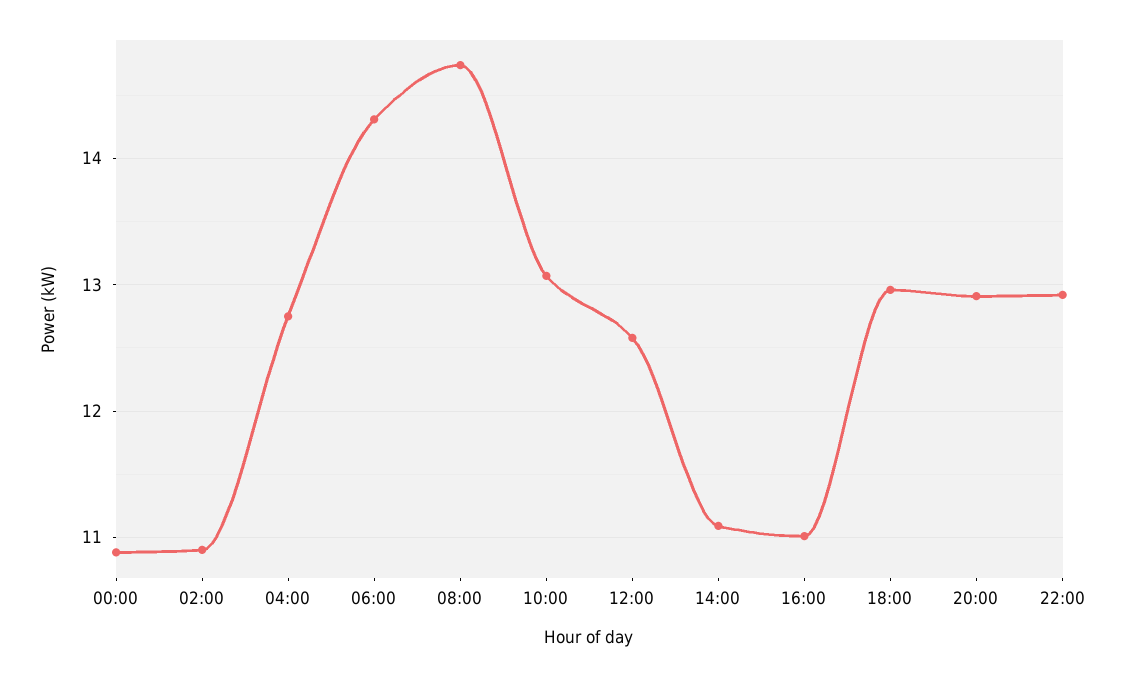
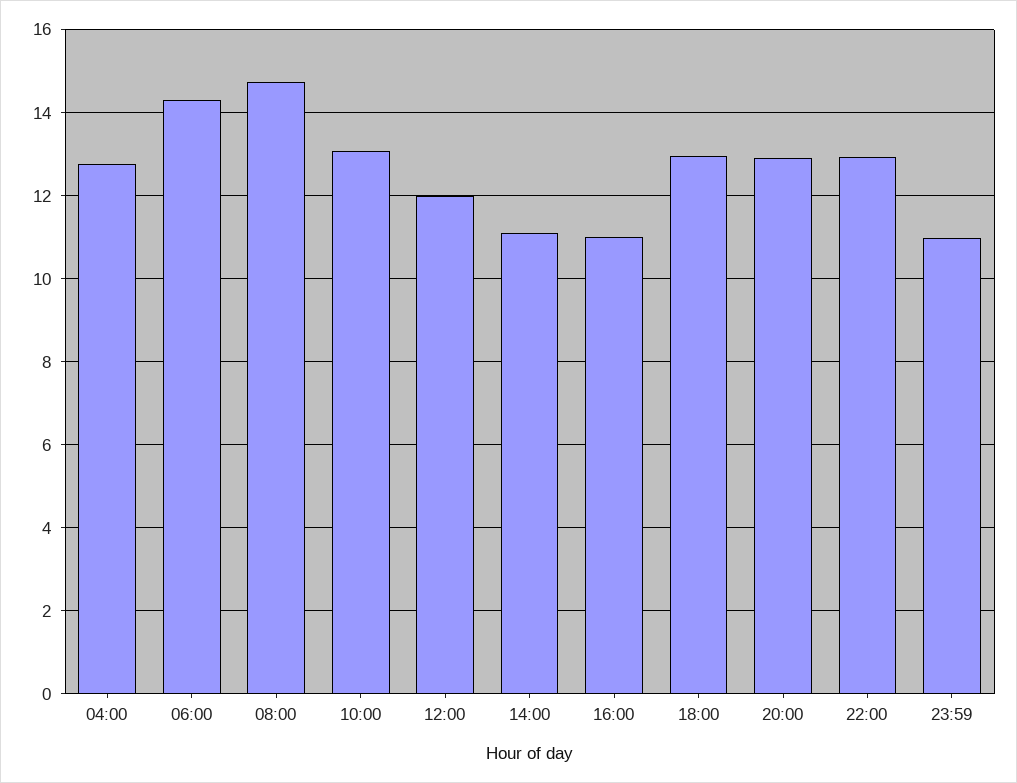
00:00: 10.9 -> none
02:00: 10.9 -> none
12:00: 12.6 -> 12
23:59: none -> 11

